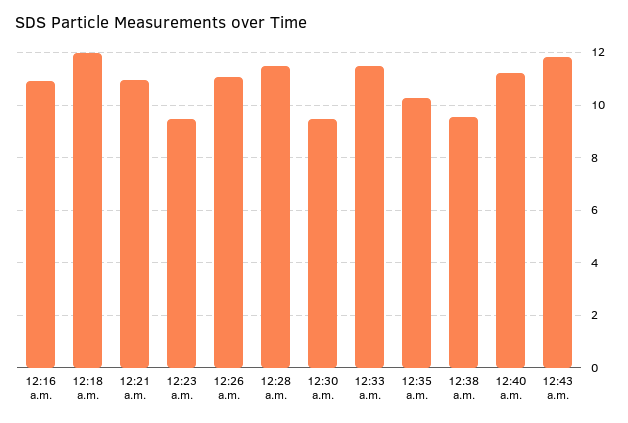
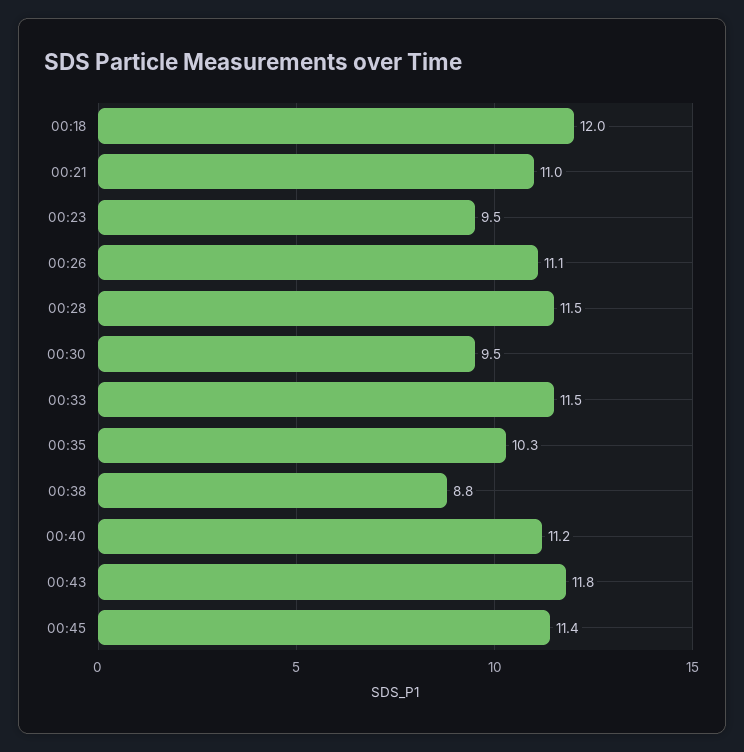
12:16 a.m.: 11 -> none
12:38 a.m.: 9.5 -> 8.8
00:45: none -> 11.4

